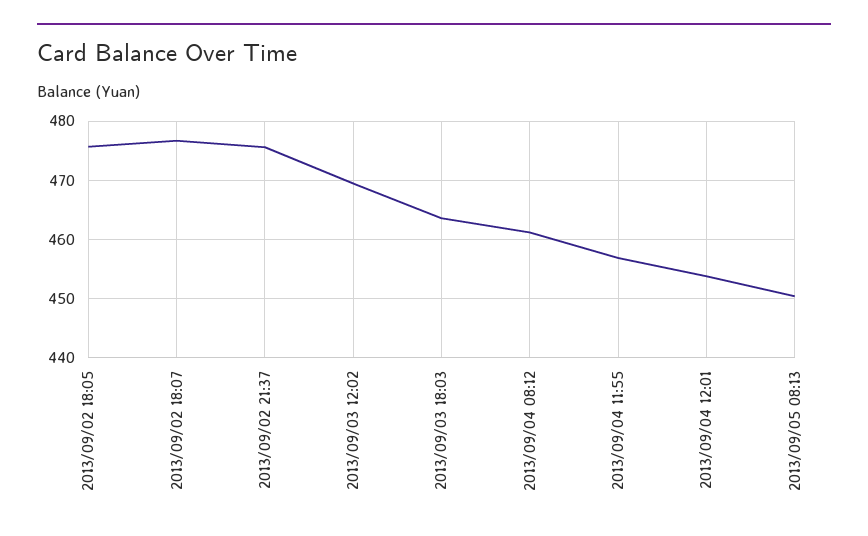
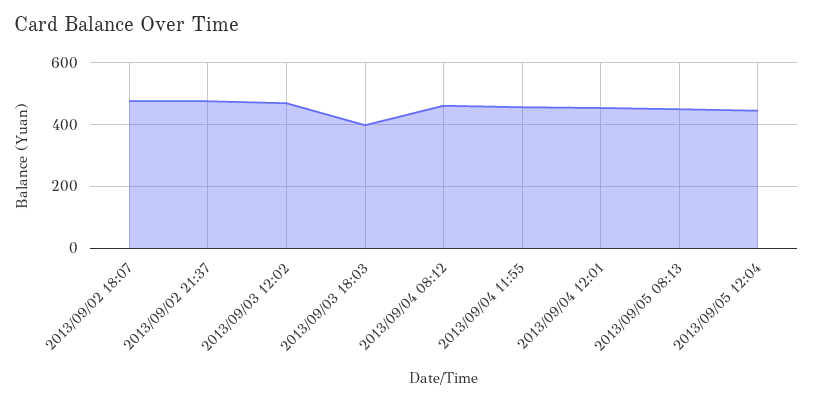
2013/09/02 18:05: 476 -> none
2013/09/03 18:03: 464 -> 400
2013/09/05 12:04: none -> 440

